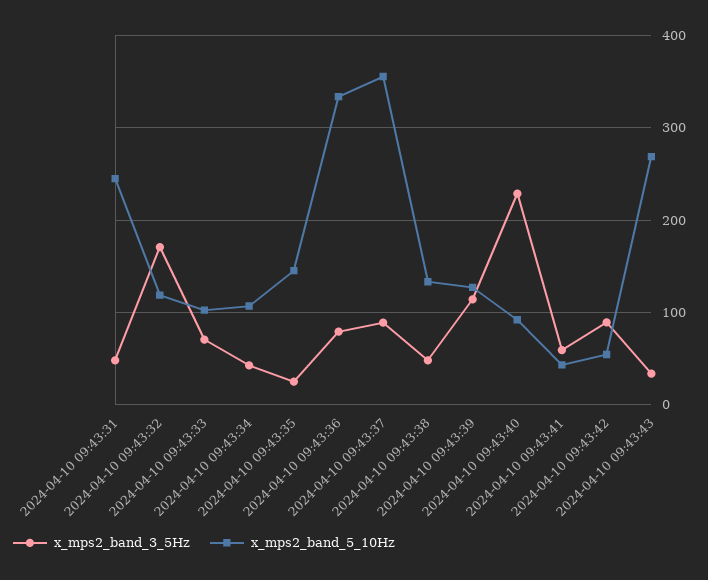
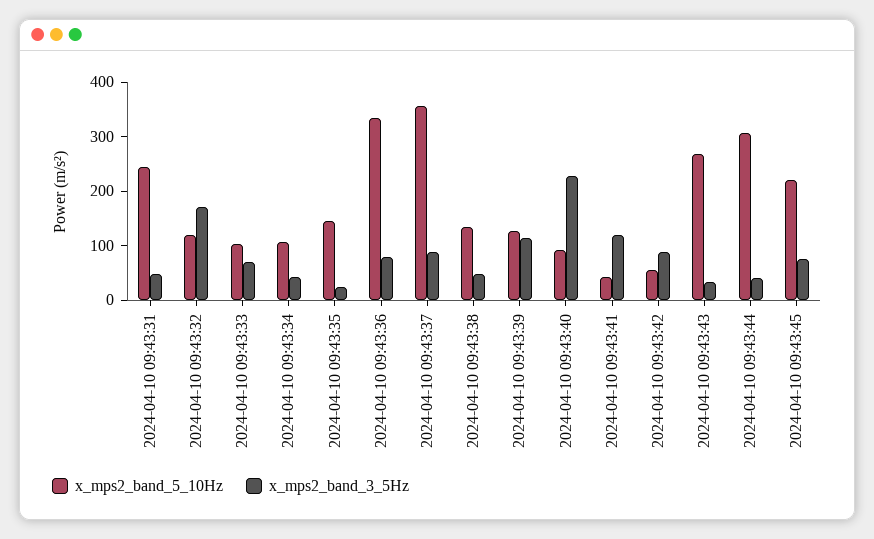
x_mps2_band_3_5Hz, 2024-04-10 09:43:41: 60 -> 120
x_mps2_band_5_10Hz, 2024-04-10 09:43:44: none -> 300
x_mps2_band_3_5Hz, 2024-04-10 09:43:44: none -> 40
x_mps2_band_5_10Hz, 2024-04-10 09:43:45: none -> 220
x_mps2_band_3_5Hz, 2024-04-10 09:43:45: none -> 80

